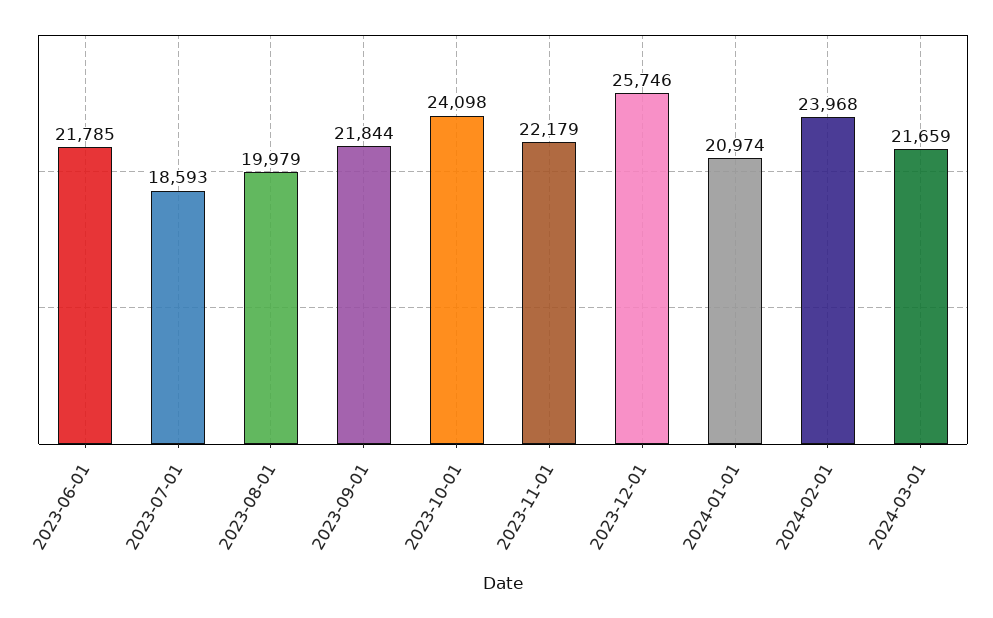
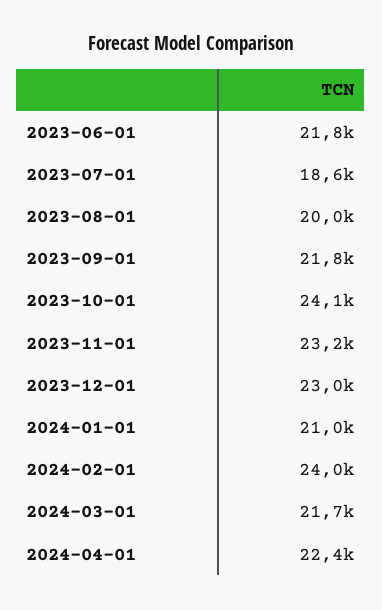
2023-11-01: 22179 -> 23200
2023-12-01: 25746 -> 23000
2024-04-01: none -> 22400

